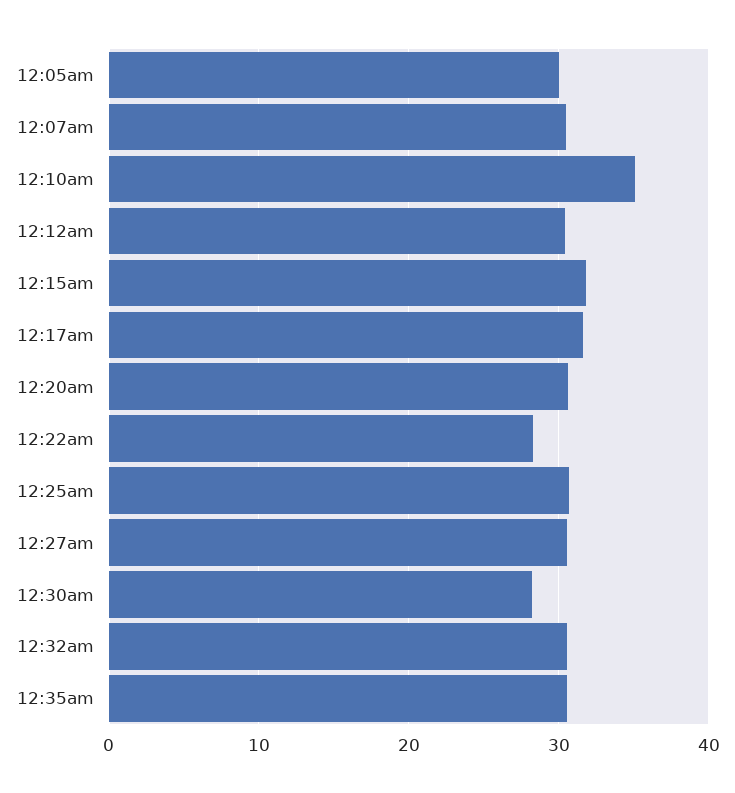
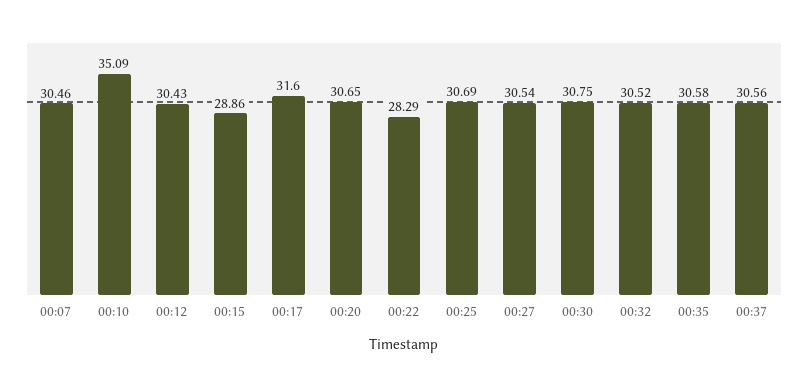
12:05am: 30 -> none
12:15am: 32 -> 28.86
12:30am: 28 -> 30.75
00:37: none -> 30.56

